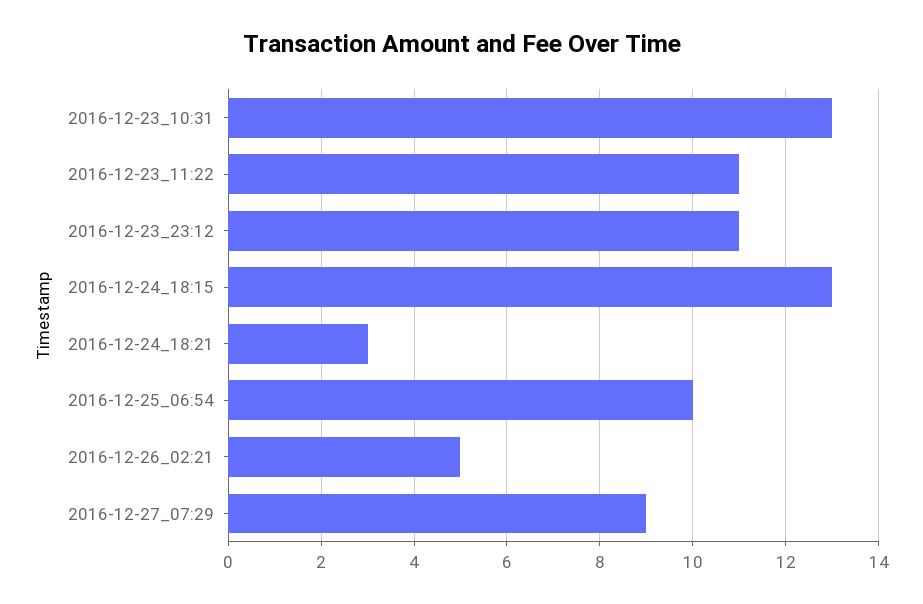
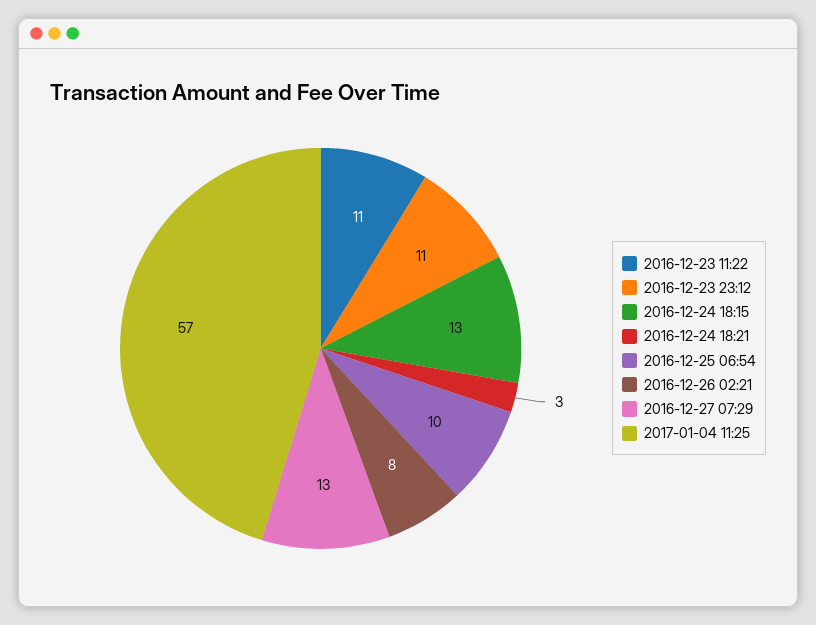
2016-12-23_10:31: 13 -> none
2016-12-26_02:21: 5 -> 8
2016-12-27_07:29: 9 -> 13
2017-01-04 11:25: none -> 57

